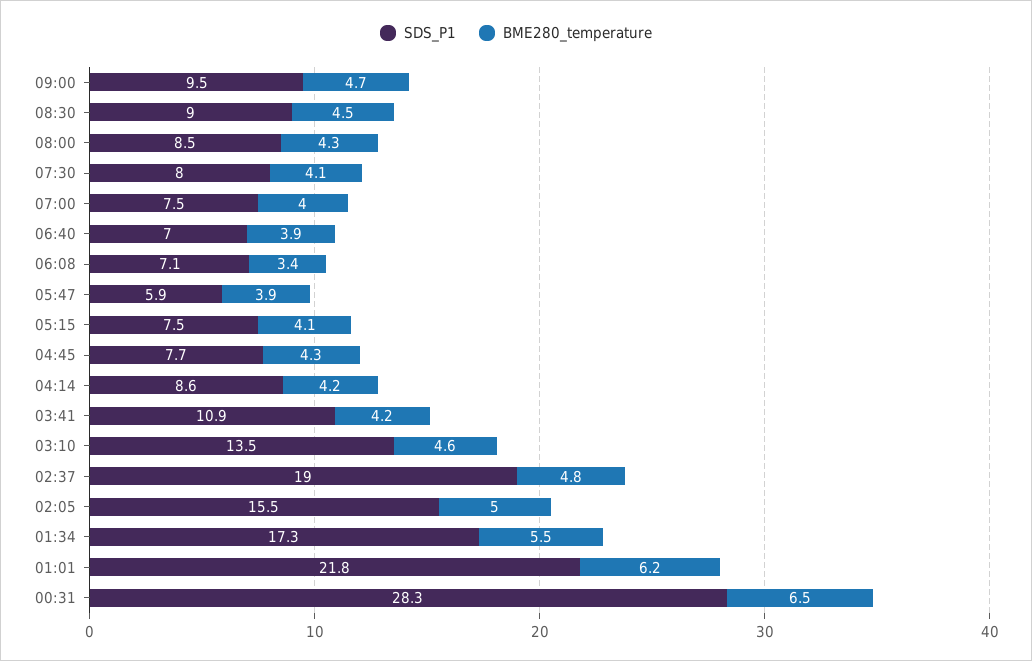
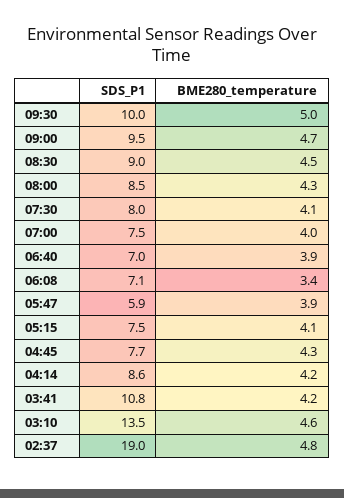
SDS_P1, 03:41: 10.9 -> 10.8
SDS_P1, 02:05: 15.5 -> none
BME280_temperature, 02:05: 5 -> none
SDS_P1, 01:34: 17.3 -> none
BME280_temperature, 01:34: 5.5 -> none
SDS_P1, 01:01: 21.8 -> none
BME280_temperature, 01:01: 6.2 -> none
SDS_P1, 00:31: 28.3 -> none
BME280_temperature, 00:31: 6.5 -> none
SDS_P1, 09:30: none -> 10
BME280_temperature, 09:30: none -> 5

